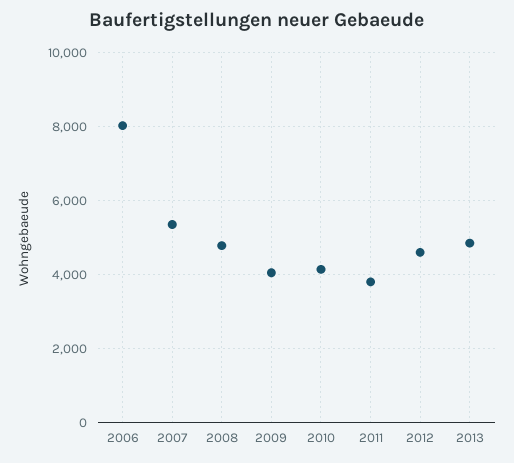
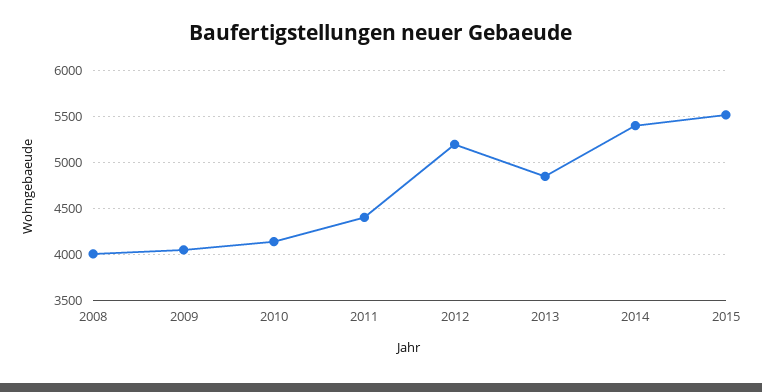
2006: 8000 -> none
2007: 5400 -> none
2008: 4800 -> 4000
2011: 3800 -> 4400
2012: 4600 -> 5200
2014: none -> 5400
2015: none -> 5500

